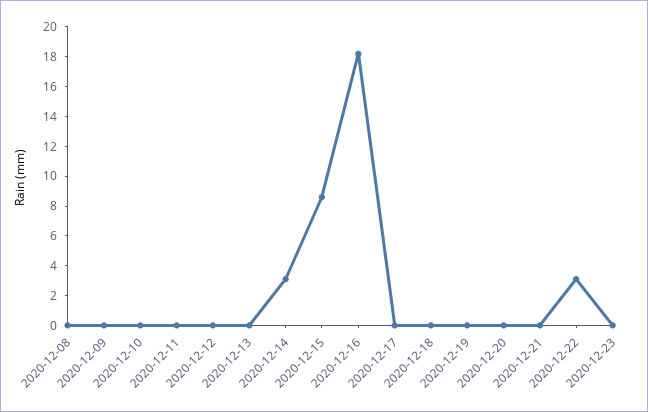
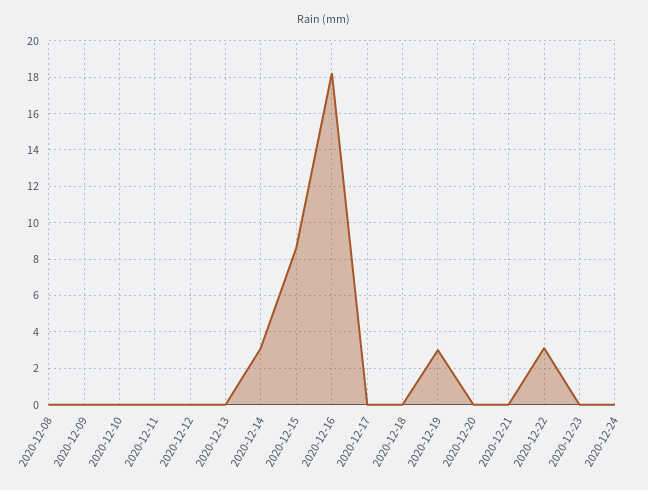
2020-12-19: 0 -> 3
2020-12-24: none -> 0

